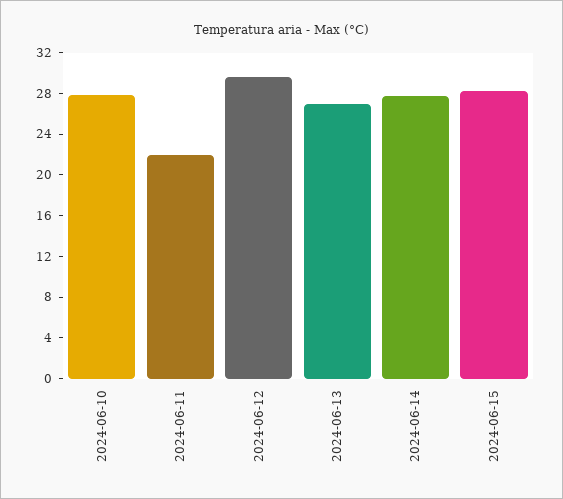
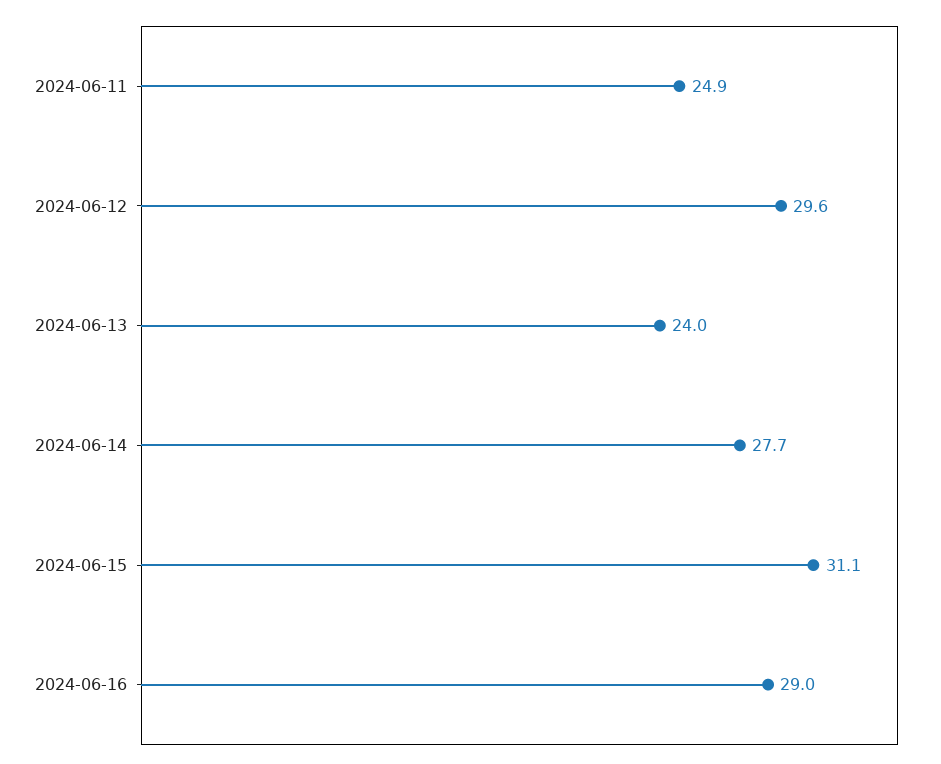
2024-06-10: 28 -> none
2024-06-11: 22 -> 24.9
2024-06-13: 27 -> 24
2024-06-15: 28 -> 31.1
2024-06-16: none -> 29

